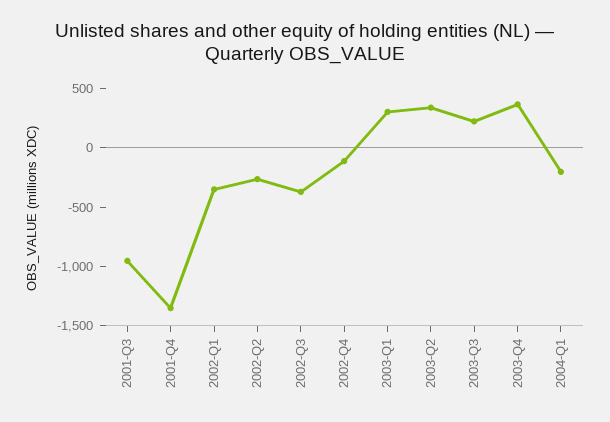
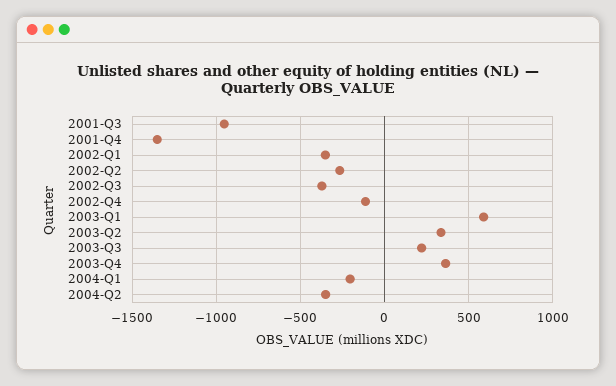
2003-Q1: 300 -> 600
2004-Q2: none -> -350

